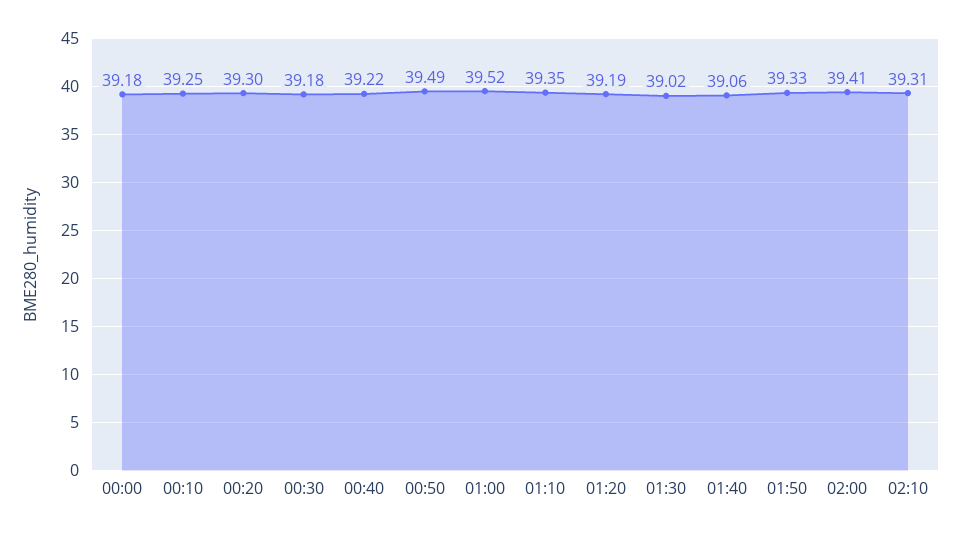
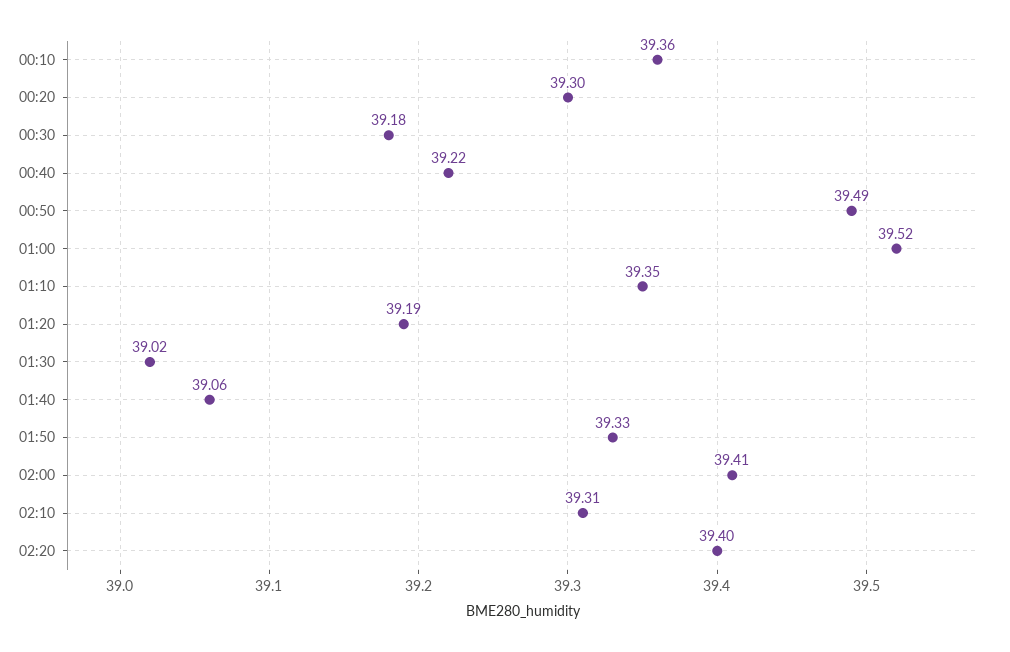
00:00: 39.18 -> none
00:10: 39.25 -> 39.36
02:20: none -> 39.4

